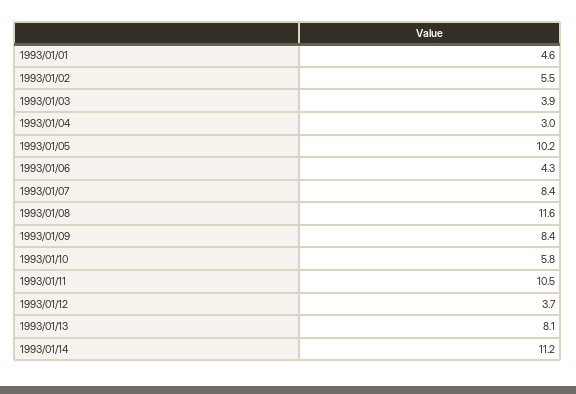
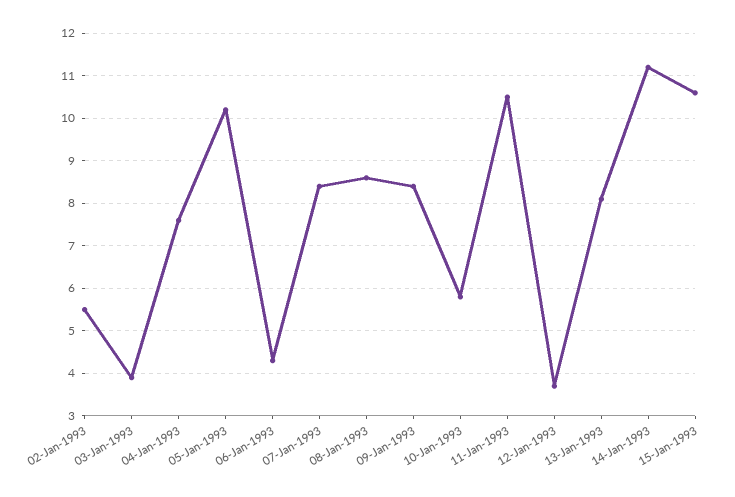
1993/01/01: 4.6 -> none
1993/01/04: 3 -> 7.5
1993/01/08: 11.6 -> 8.5
15-Jan-1993: none -> 10.5

